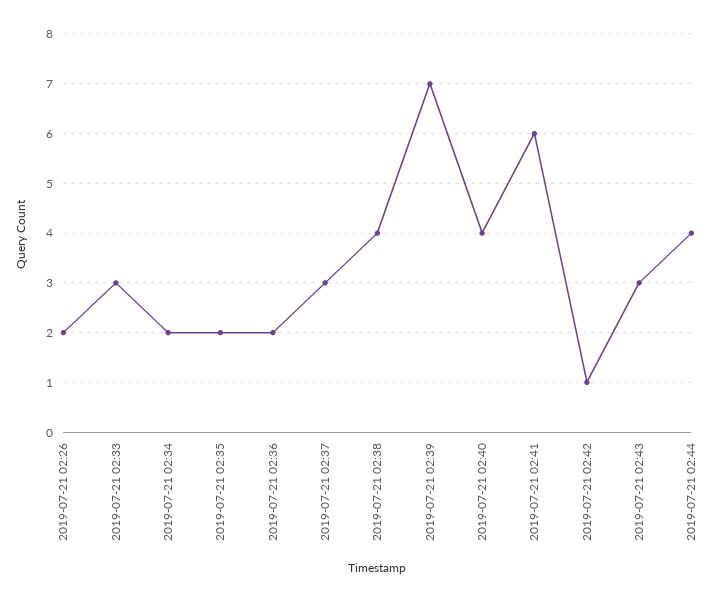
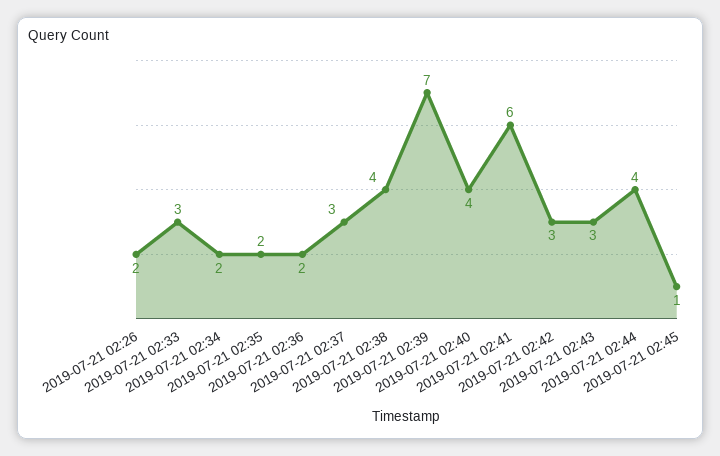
2019-07-21 02:42: 1 -> 3
2019-07-21 02:45: none -> 1

